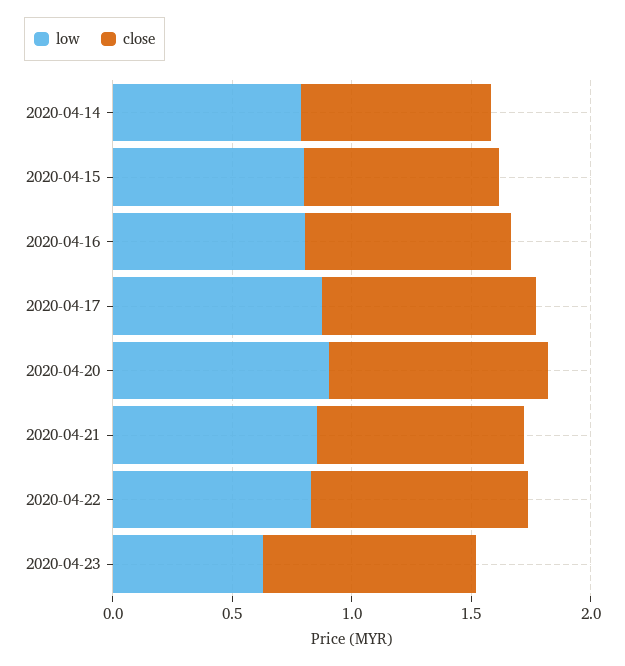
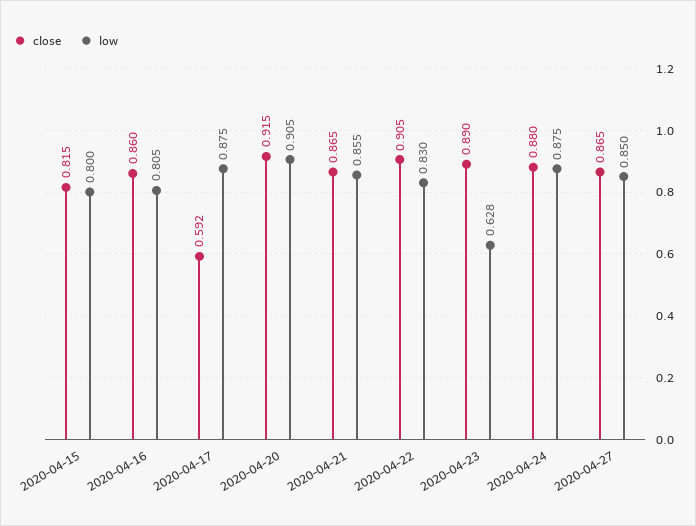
low, 2020-04-14: 0.8 -> none
close, 2020-04-14: 0.8 -> none
close, 2020-04-17: 0.9 -> 0.592
close, 2020-04-24: none -> 0.88
low, 2020-04-24: none -> 0.875
close, 2020-04-27: none -> 0.865
low, 2020-04-27: none -> 0.85

